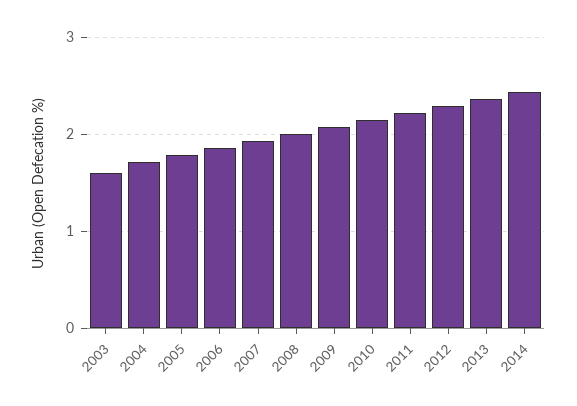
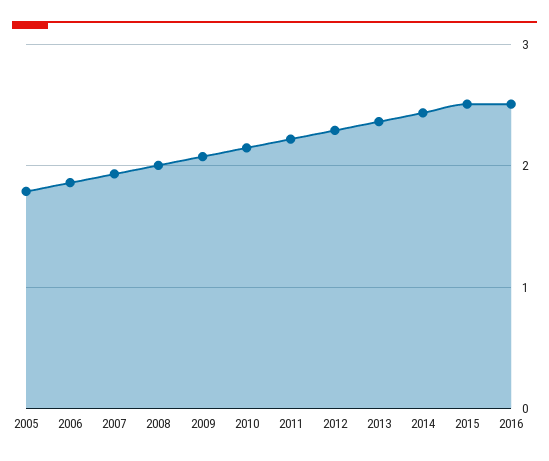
2003: 1.6 -> none
2004: 1.7 -> none
2015: none -> 2.5
2016: none -> 2.5

